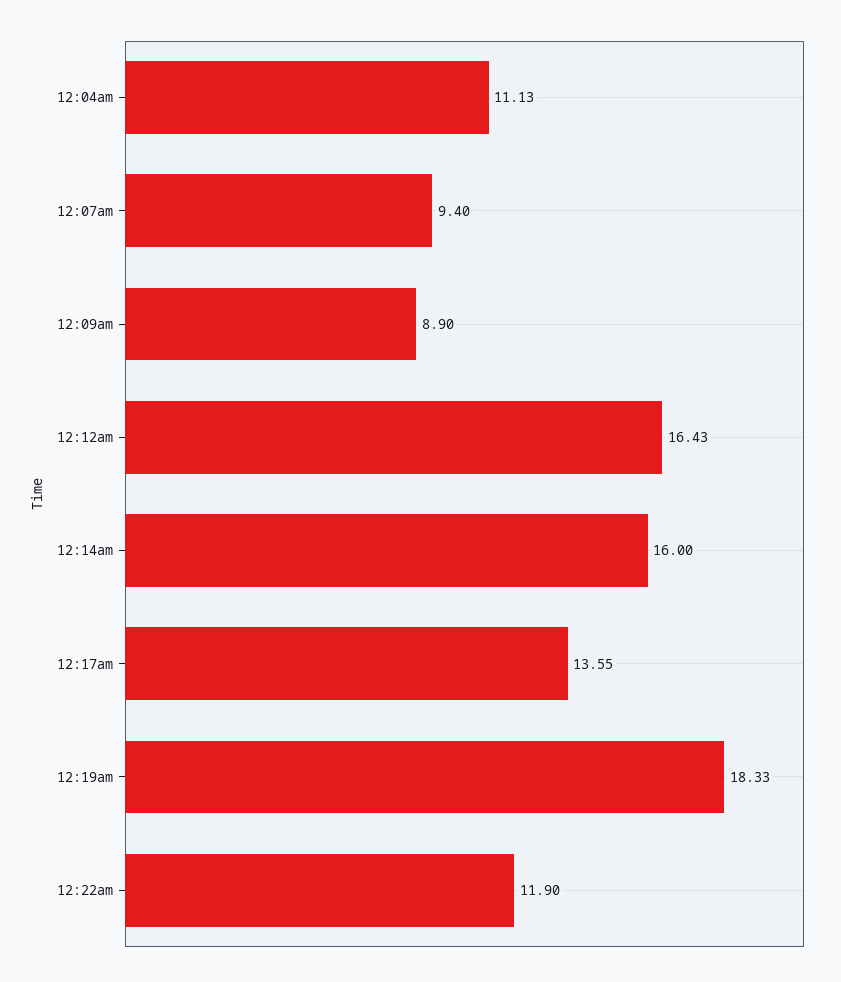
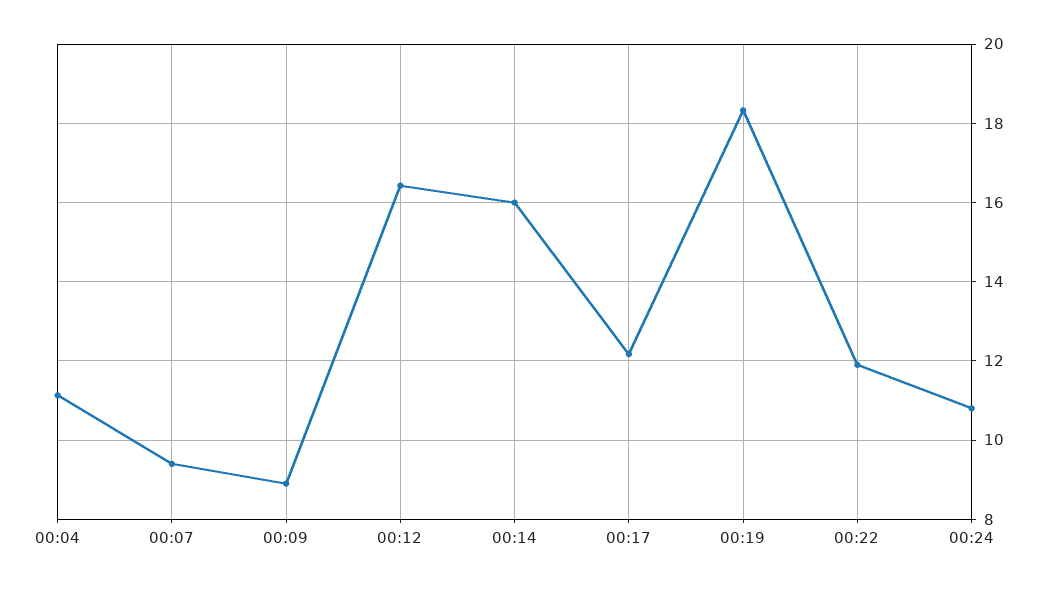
12:17am: 13.55 -> 12.2
00:24: none -> 10.8

